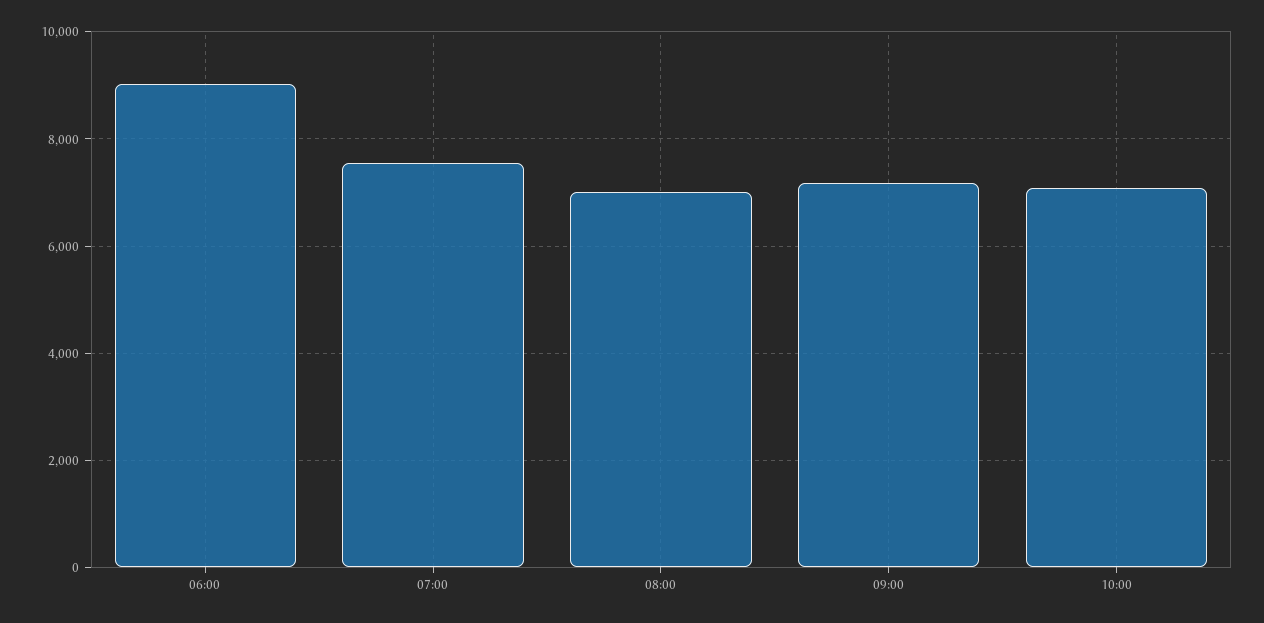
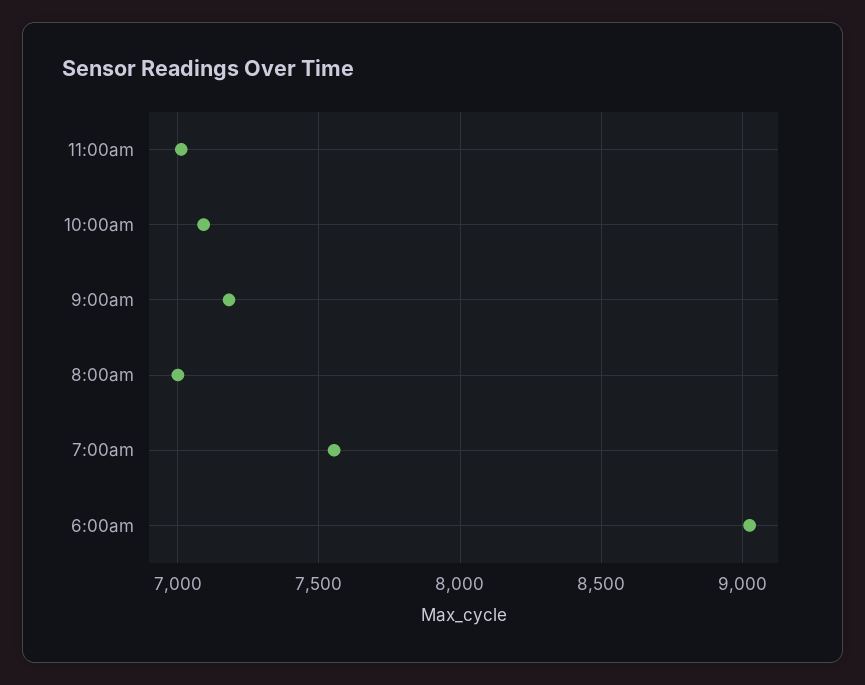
11:00am: none -> 7000

